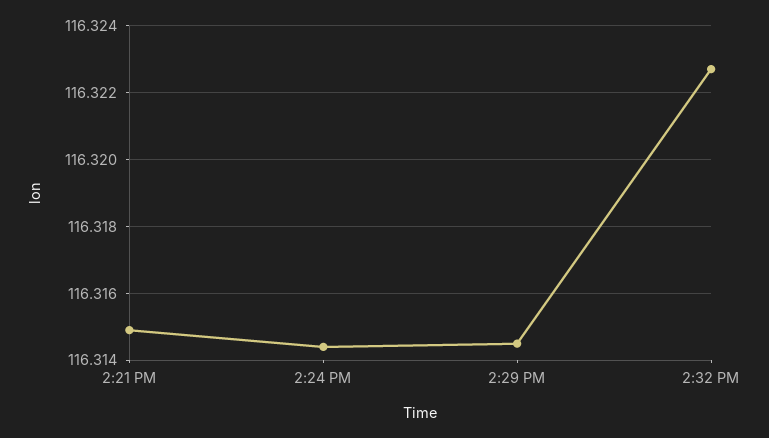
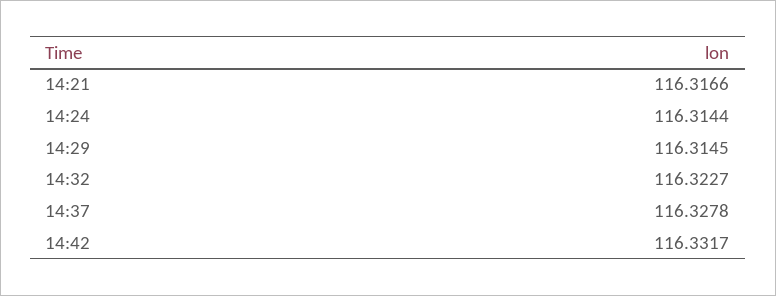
2:21 PM: 116.315 -> 116.3166
14:37: none -> 116.3278
14:42: none -> 116.3317

